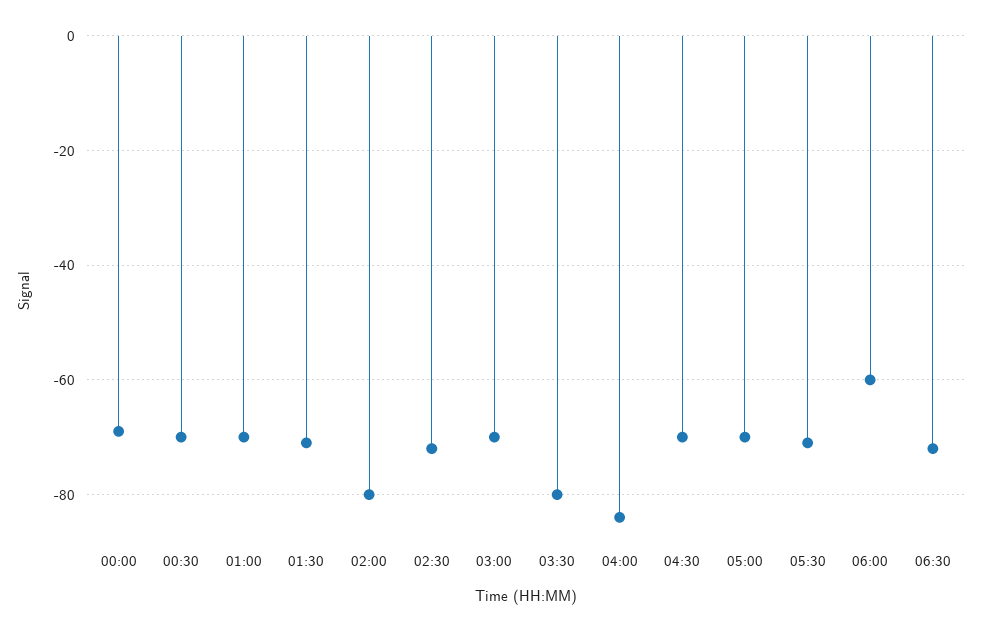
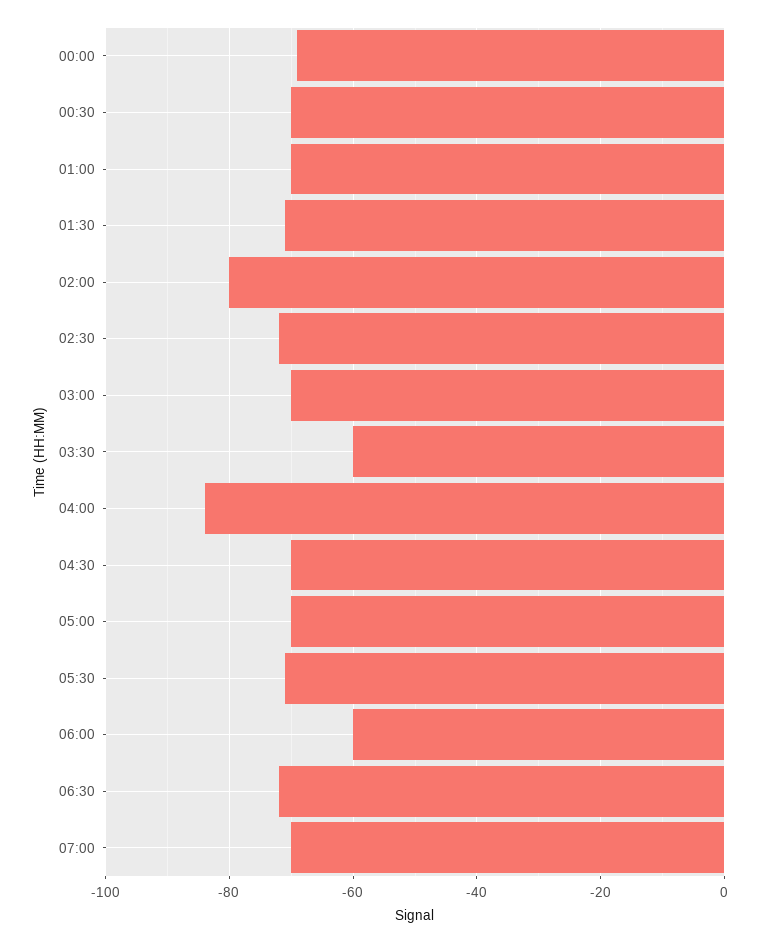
03:30: -80 -> -60
07:00: none -> -70

